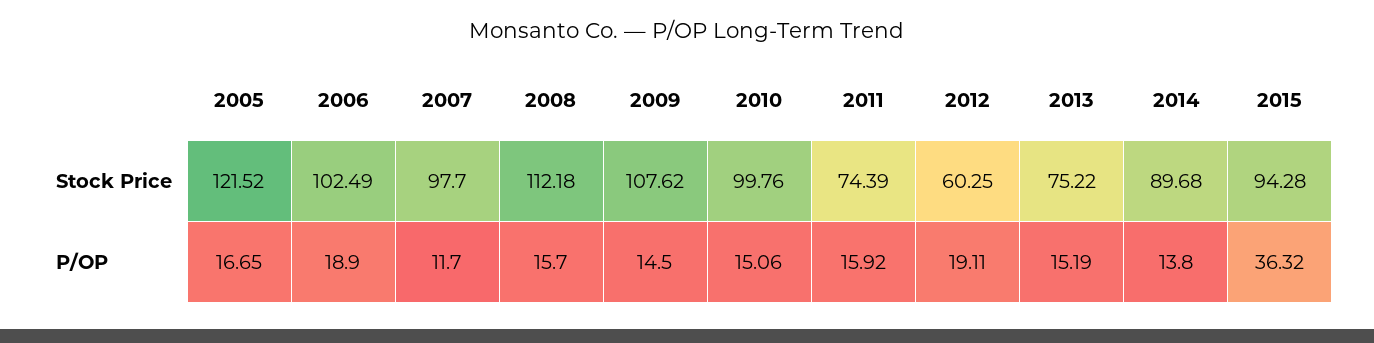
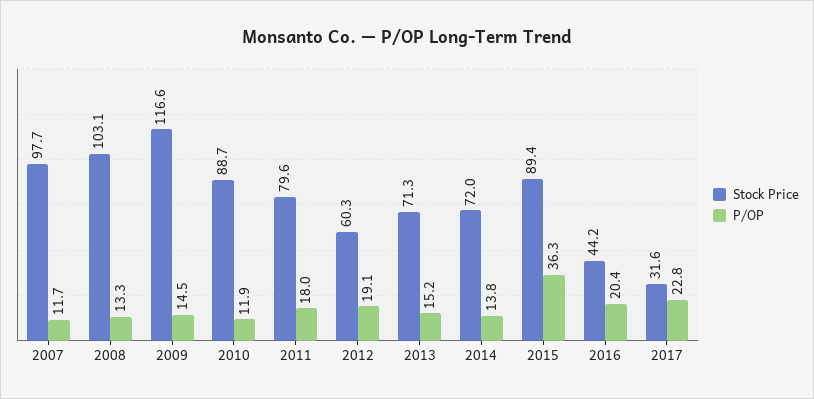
Stock Price, 2005: 121.52 -> none
Stock Price, 2006: 102.49 -> none
Stock Price, 2008: 112.18 -> 103.1
Stock Price, 2009: 107.62 -> 116.6
Stock Price, 2010: 99.76 -> 88.7
Stock Price, 2011: 74.39 -> 79.6
Stock Price, 2013: 75.22 -> 71.3
Stock Price, 2014: 89.68 -> 72
Stock Price, 2015: 94.28 -> 89.4
P/OP, 2005: 16.65 -> none
P/OP, 2006: 18.9 -> none
P/OP, 2008: 15.7 -> 13.3
P/OP, 2010: 15.06 -> 11.9
P/OP, 2011: 15.92 -> 18
Stock Price, 2016: none -> 44.2
P/OP, 2016: none -> 20.4
Stock Price, 2017: none -> 31.6
P/OP, 2017: none -> 22.8

